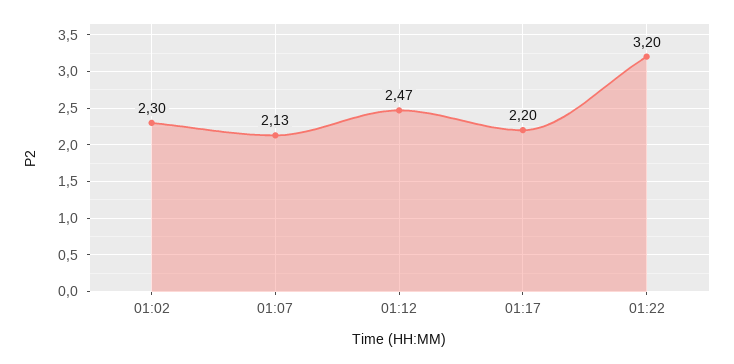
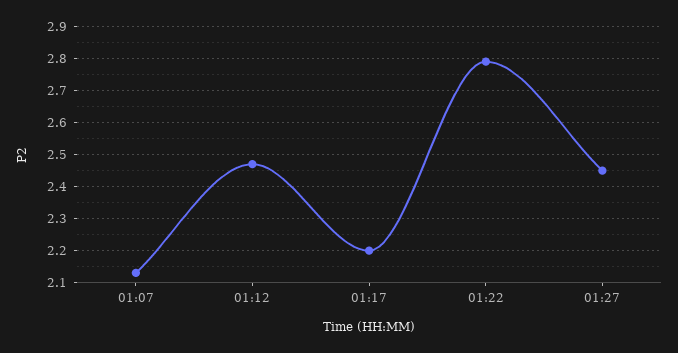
01:02: 2.3 -> none
01:22: 3.2 -> 2.8
01:27: none -> 2.45

